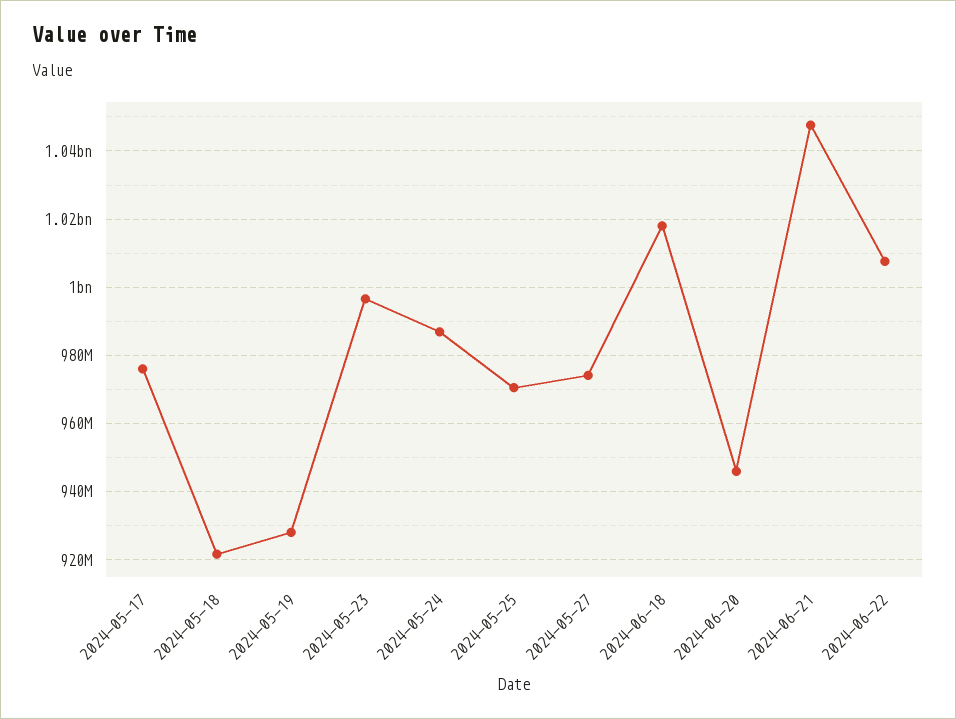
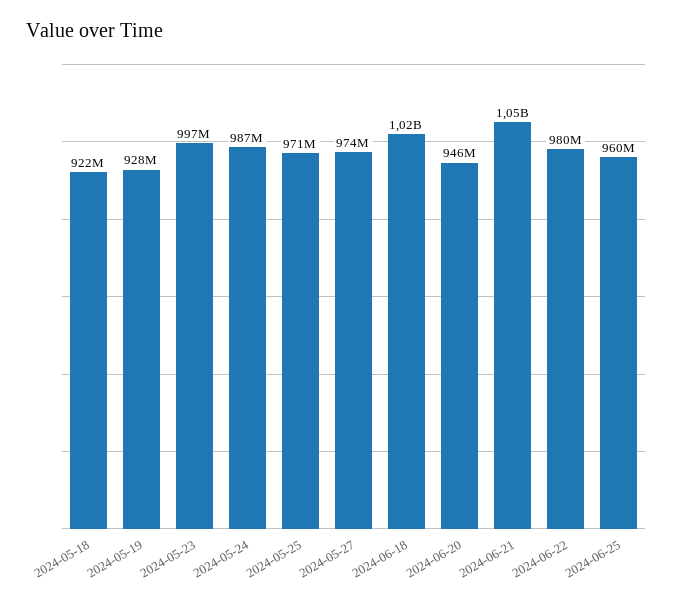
2024-05-17: 976000000 -> none
2024-06-22: 1008000000 -> 980000000
2024-06-25: none -> 960000000

